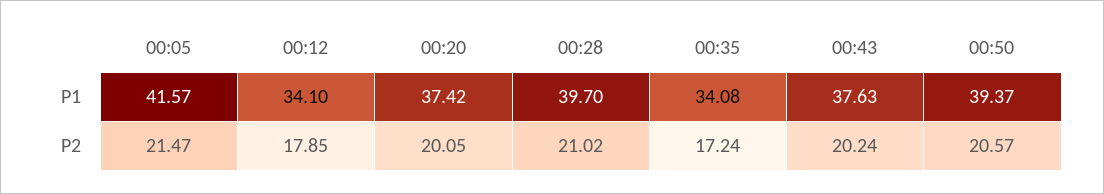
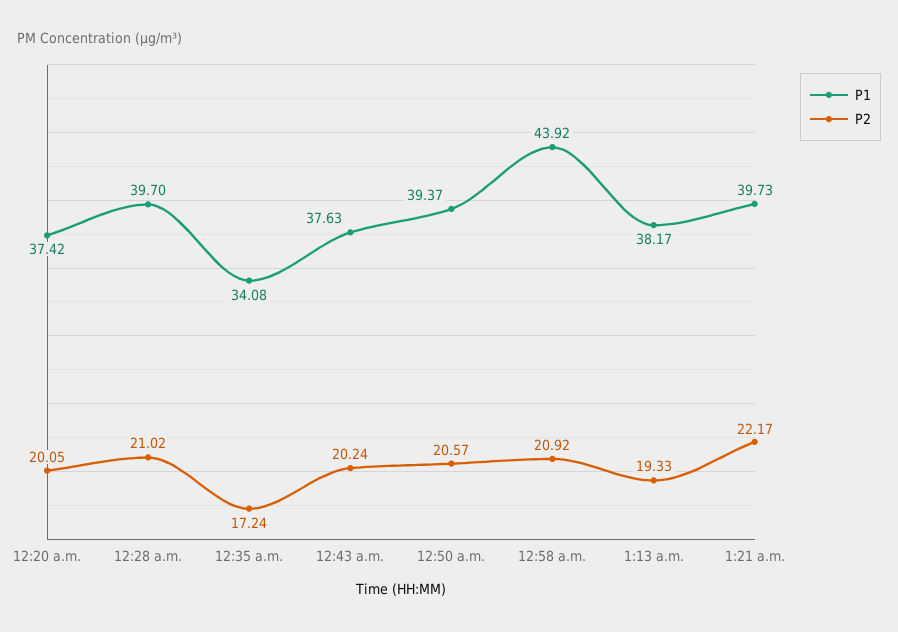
P1, 00:05: 41.57 -> none
P1, 00:12: 34.1 -> none
P2, 00:05: 21.47 -> none
P2, 00:12: 17.85 -> none
P1, 12:58 a.m.: none -> 43.92
P2, 12:58 a.m.: none -> 20.92
P1, 1:13 a.m.: none -> 38.17
P2, 1:13 a.m.: none -> 19.33
P1, 1:21 a.m.: none -> 39.73
P2, 1:21 a.m.: none -> 22.17

